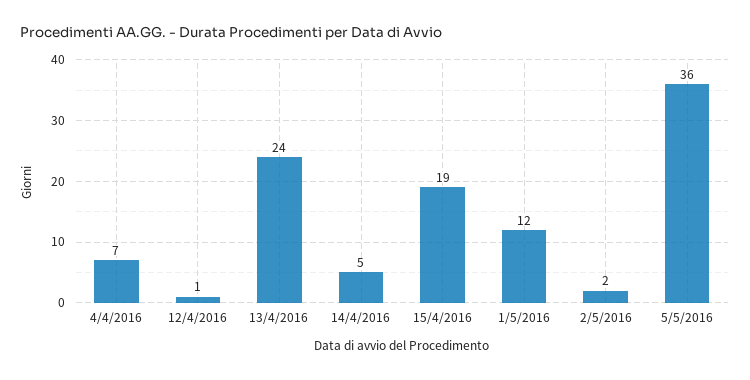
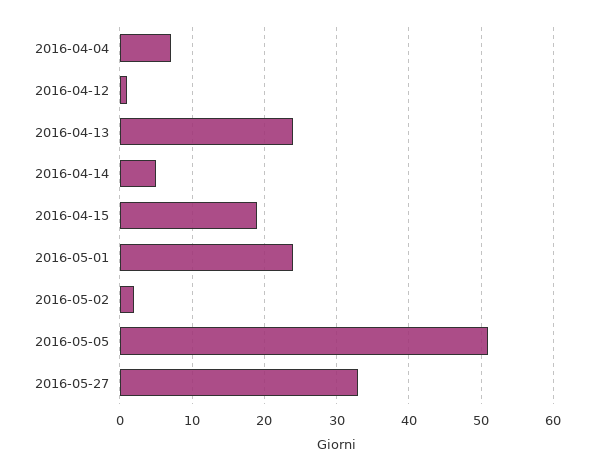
1/5/2016: 12 -> 24
5/5/2016: 36 -> 51
2016-05-27: none -> 33

